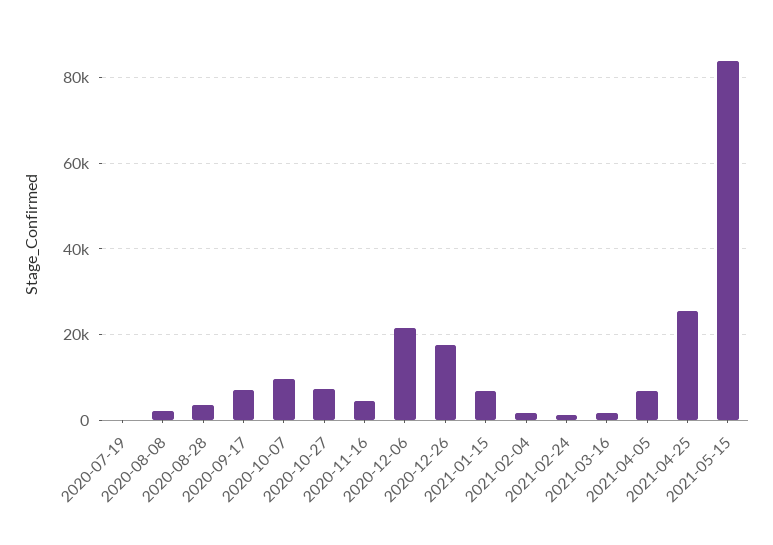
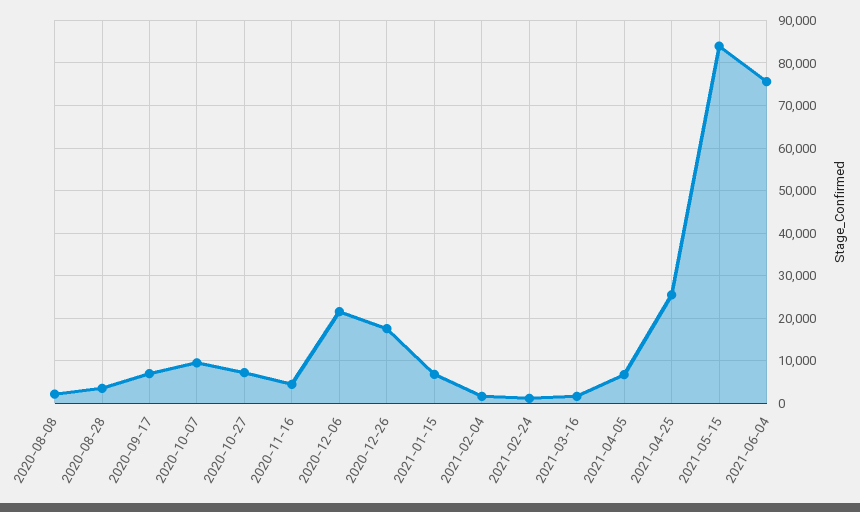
2020-07-19: 0 -> none
2021-06-04: none -> 76000

